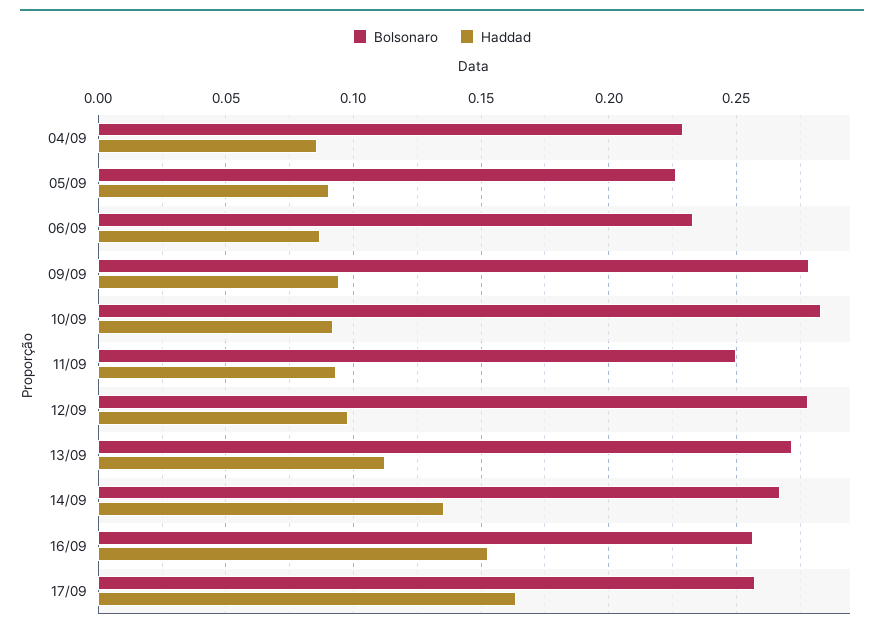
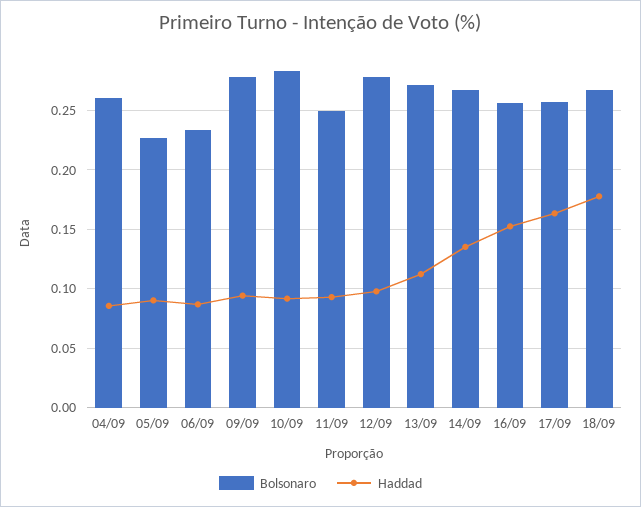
Bolsonaro, 04/09: 0.23 -> 0.26
Bolsonaro, 18/09: none -> 0.27
Haddad, 18/09: none -> 0.18

